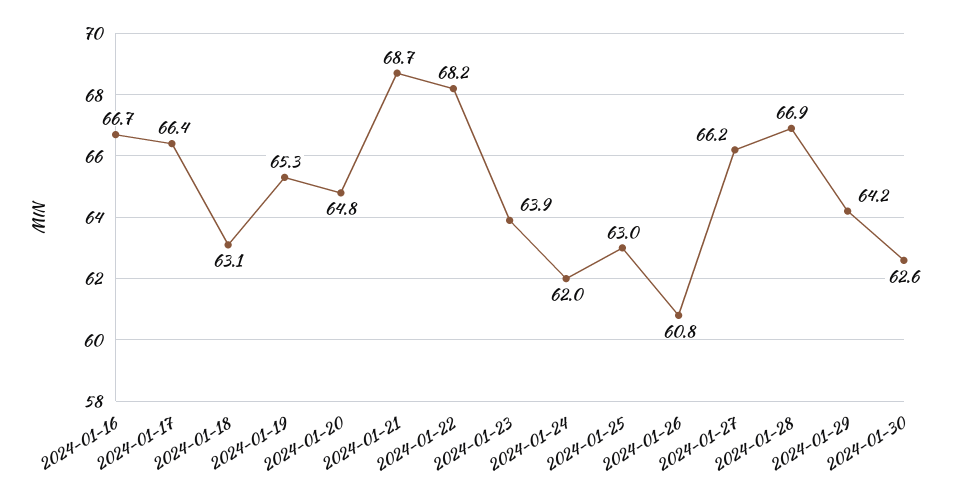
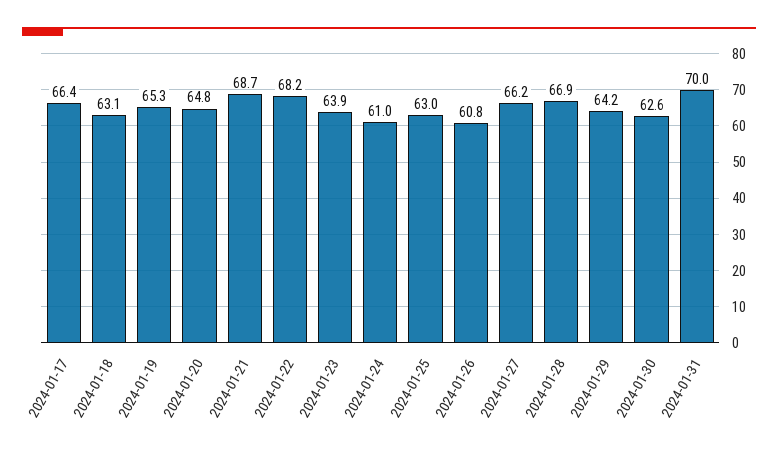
2024-01-16: 66.7 -> none
2024-01-24: 62 -> 61
2024-01-31: none -> 70

